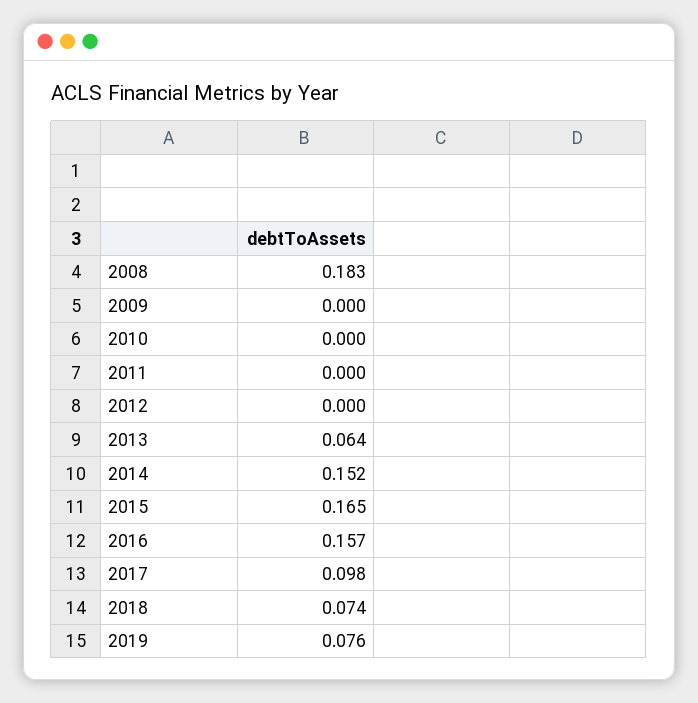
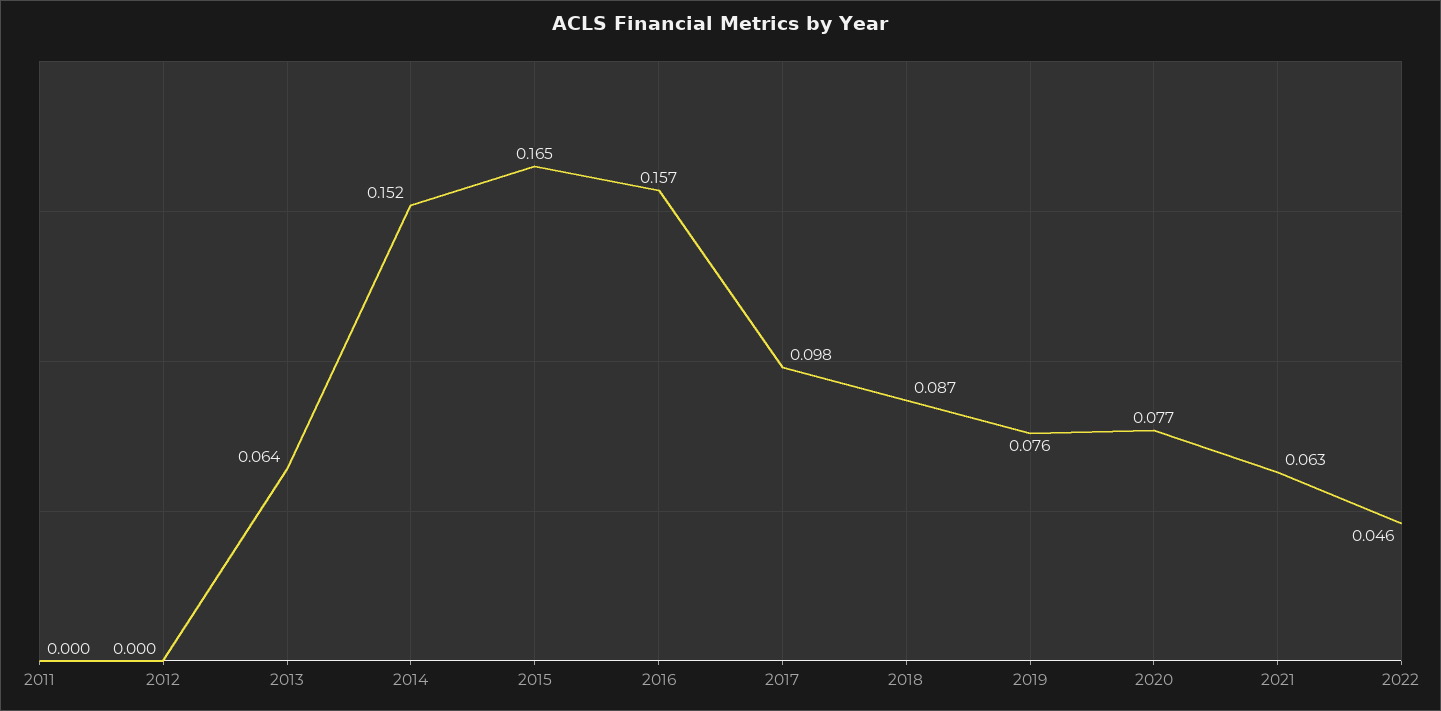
2008: 0.183 -> none
2009: 0 -> none
2010: 0 -> none
2018: 0.074 -> 0.087
2020: none -> 0.077
2021: none -> 0.063
2022: none -> 0.046

